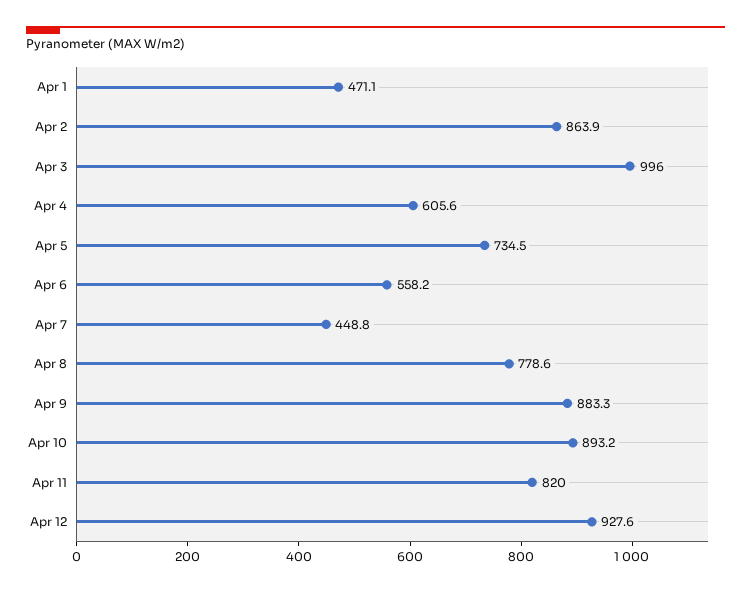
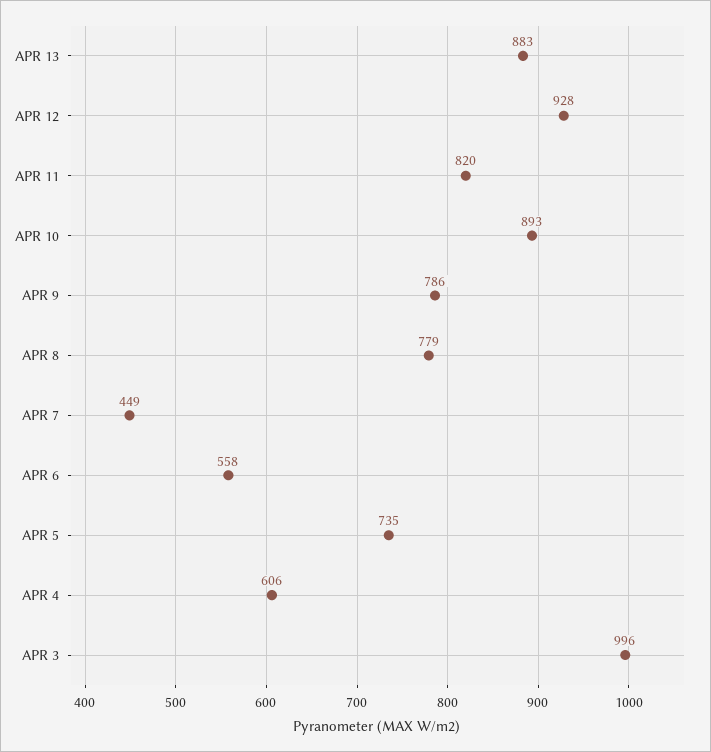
Apr 1: 471.1 -> none
Apr 2: 863.9 -> none
Apr 9: 883.3 -> 786
APR 13: none -> 883

